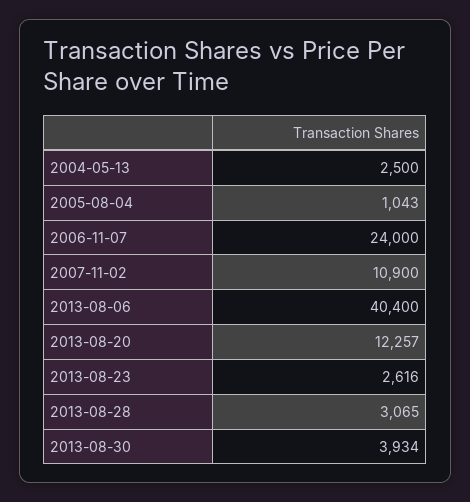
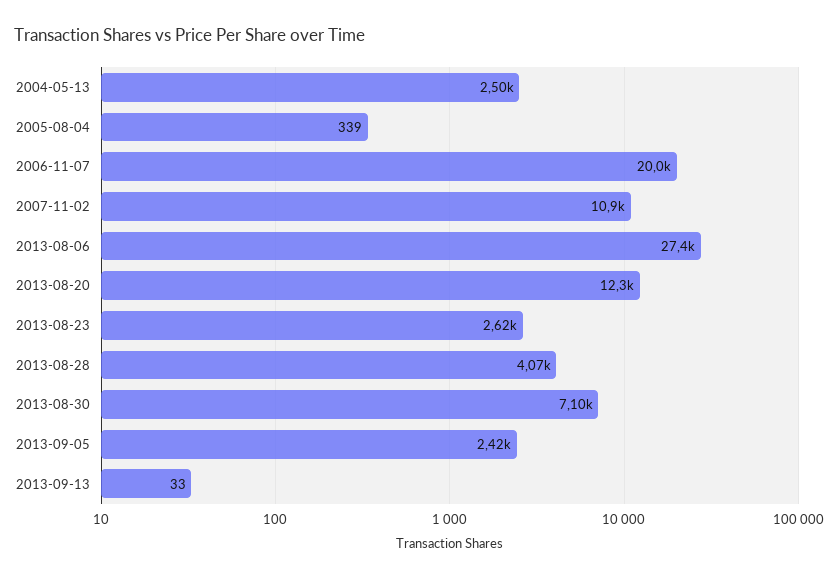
2005-08-04: 1043 -> 339
2006-11-07: 24000 -> 20000
2013-08-06: 40400 -> 27400
2013-08-28: 3065 -> 4070
2013-08-30: 3934 -> 7100
2013-09-05: none -> 2420
2013-09-13: none -> 33

